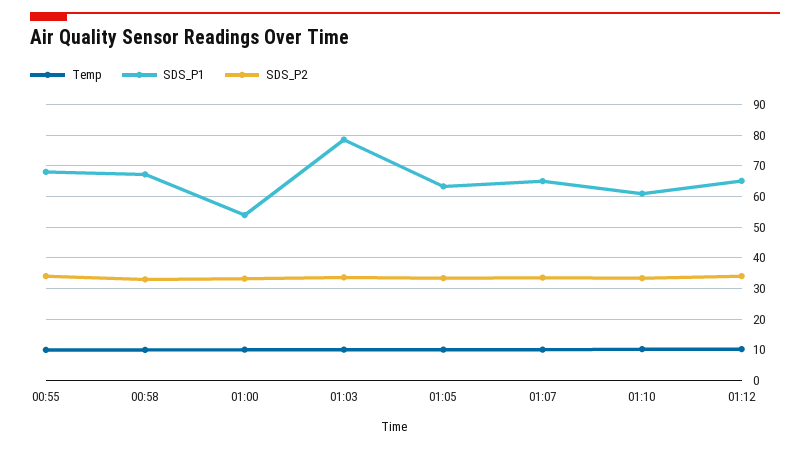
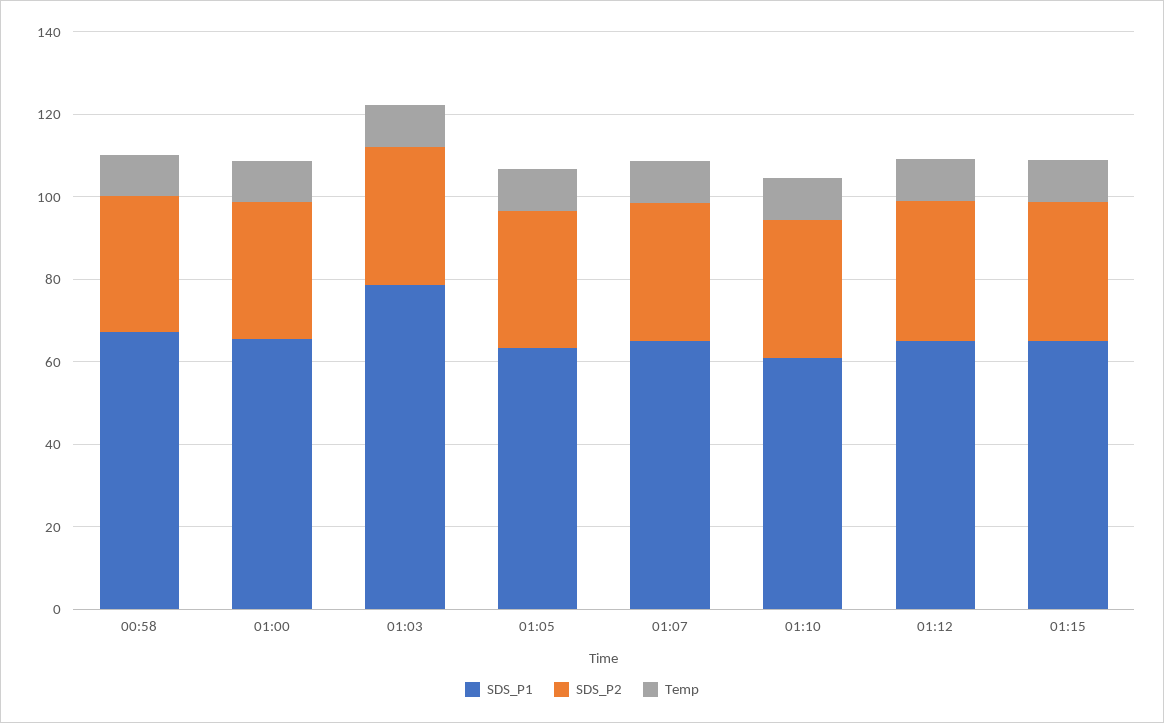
Temp, 00:55: 10 -> none
SDS_P1, 00:55: 68 -> none
SDS_P2, 00:55: 34 -> none
SDS_P1, 01:00: 54 -> 65
SDS_P1, 01:15: none -> 65
SDS_P2, 01:15: none -> 35
Temp, 01:15: none -> 10

